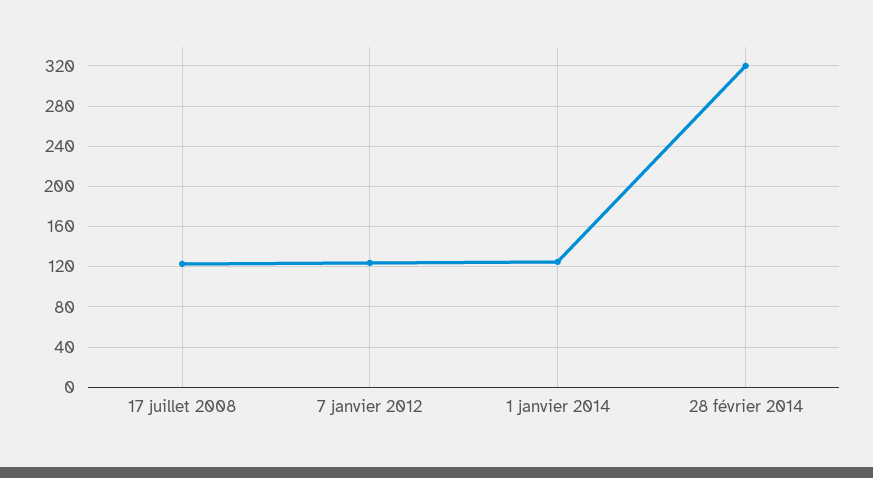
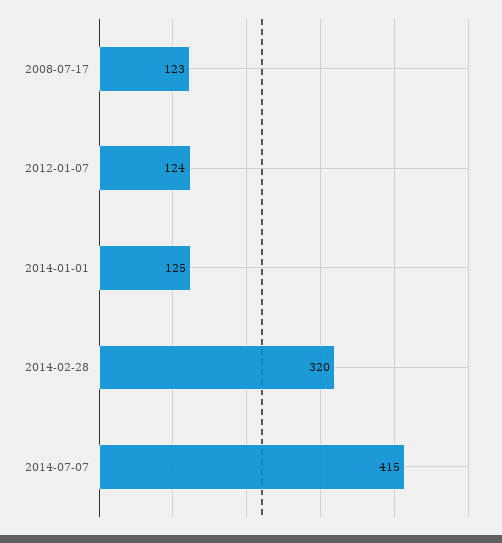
2014-07-07: none -> 415

